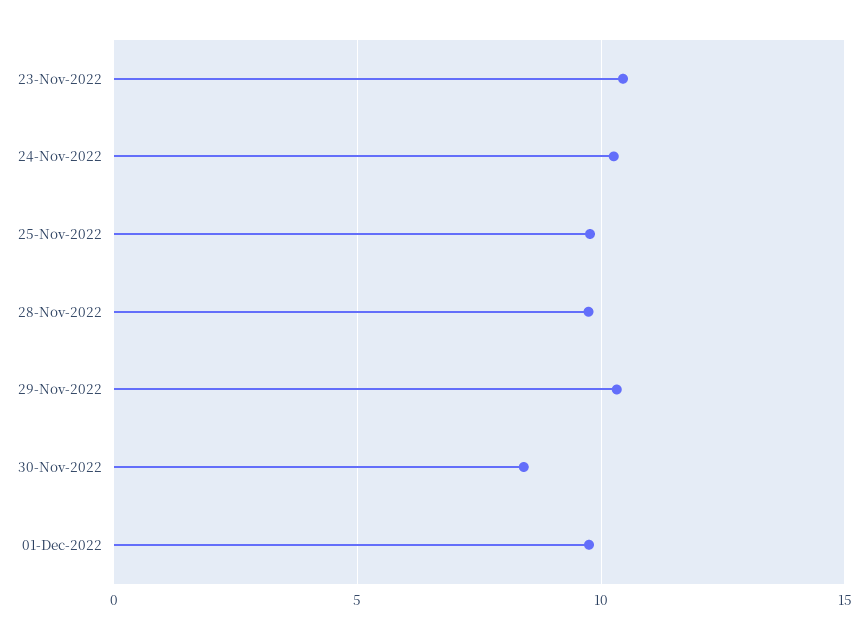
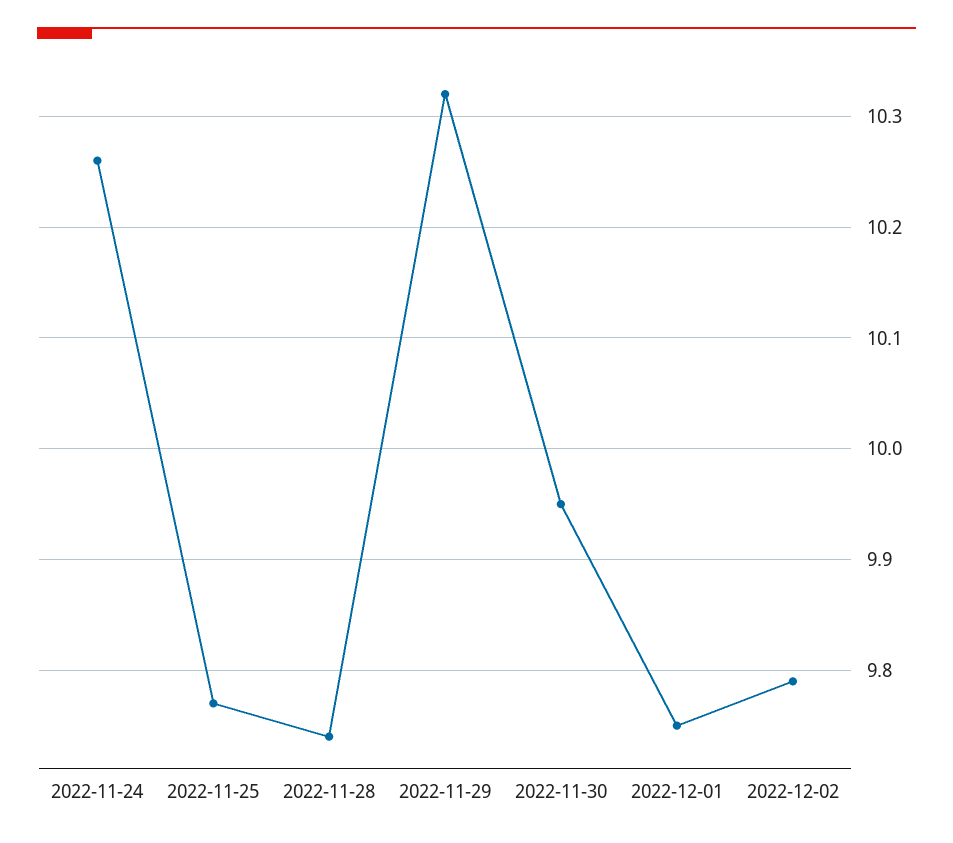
23-Nov-2022: 10.5 -> none
30-Nov-2022: 8.5 -> 9.95
2022-12-02: none -> 9.79

